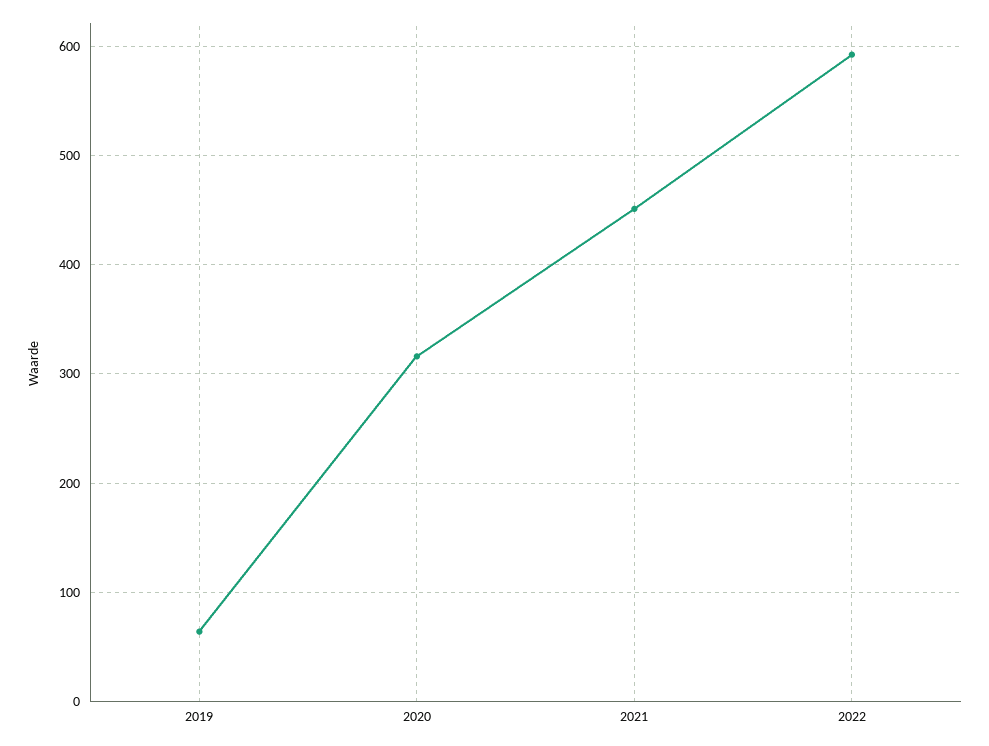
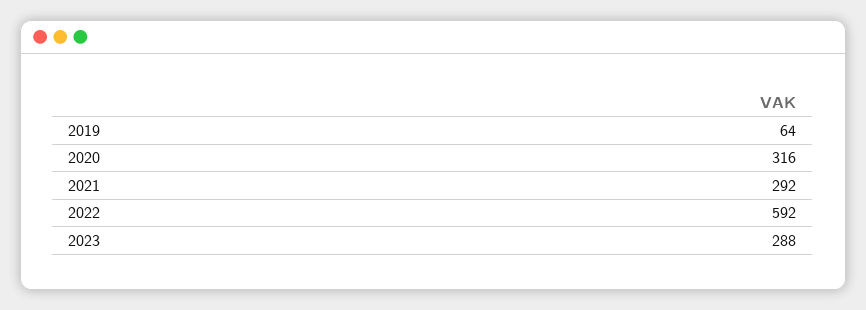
2021: 450 -> 292
2023: none -> 288

